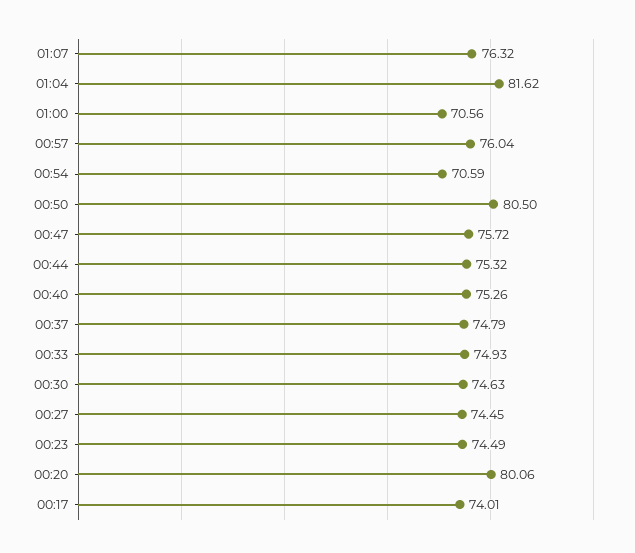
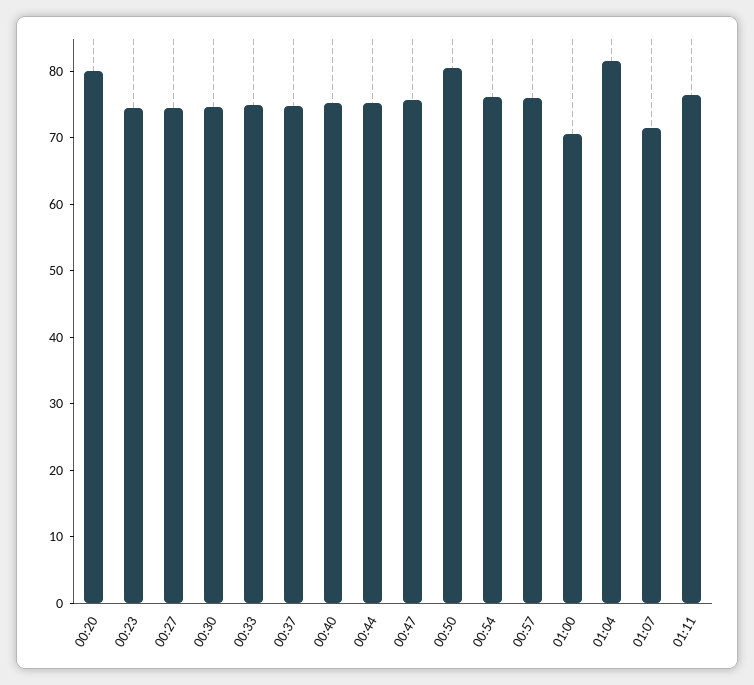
01:07: 76.32 -> 72
00:54: 70.59 -> 76
00:17: 74.01 -> none
01:11: none -> 76

